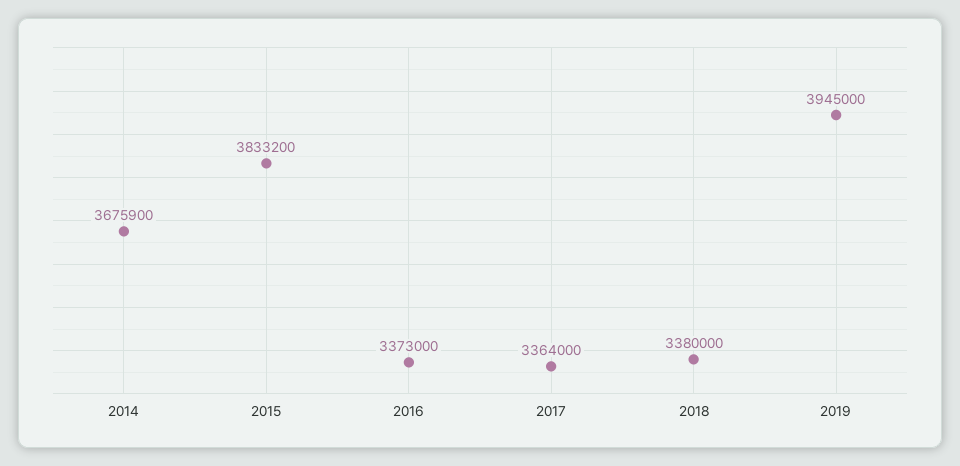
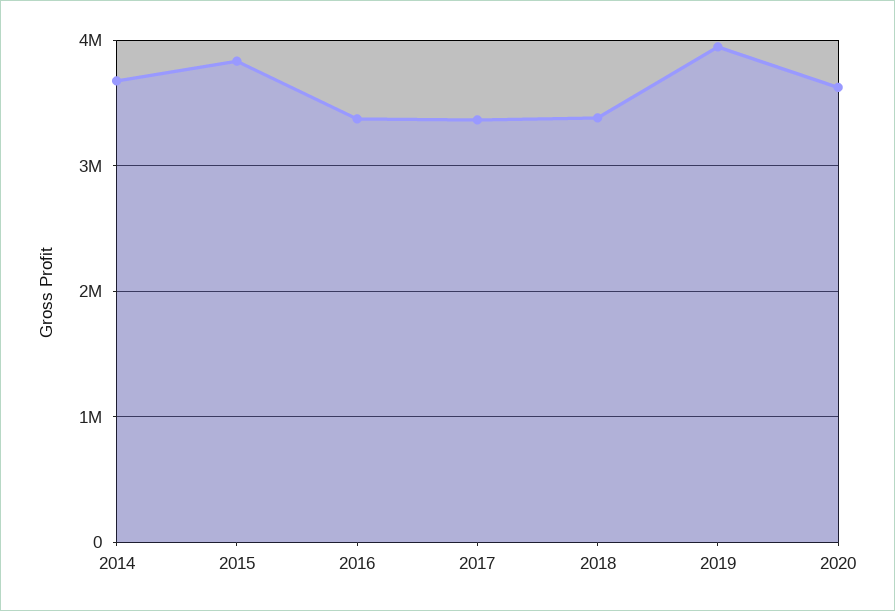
2020: none -> 3600000

